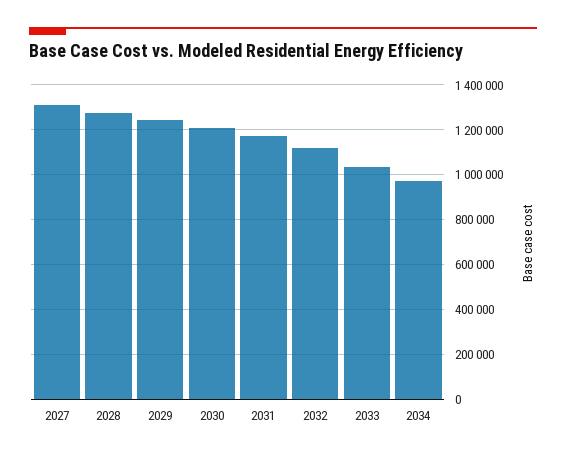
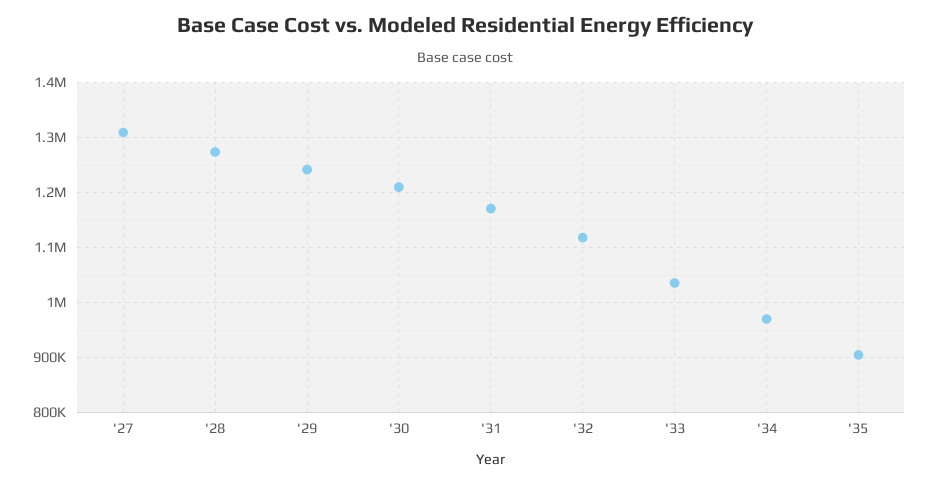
'35: none -> 900000

